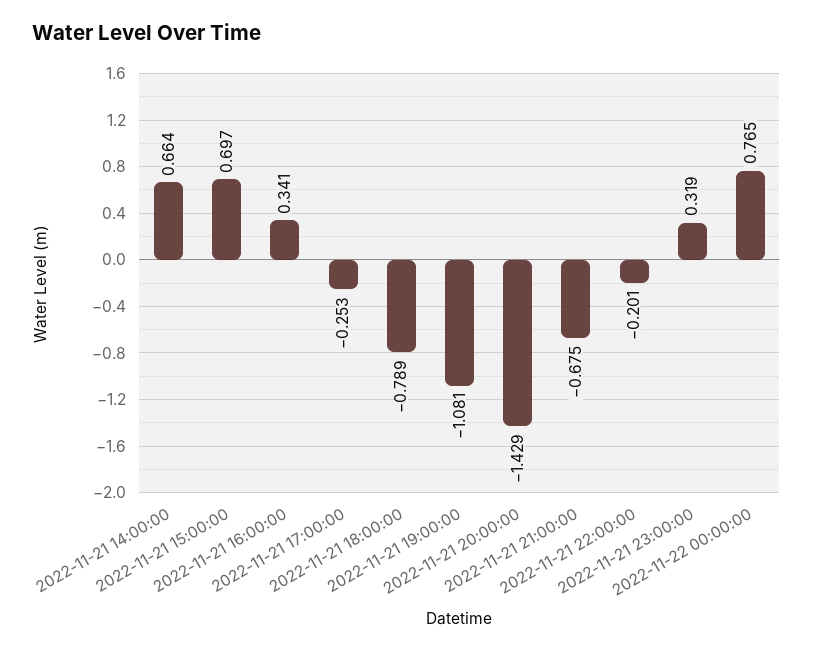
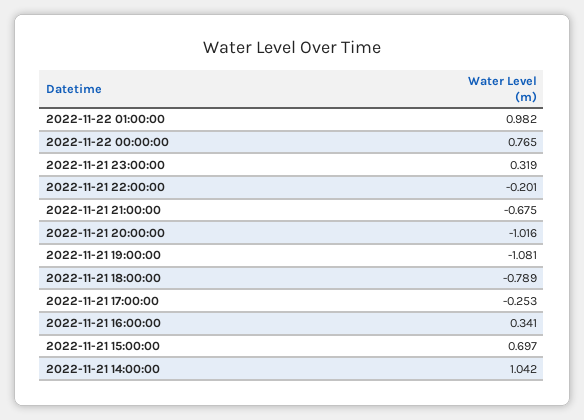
2022-11-21 14:00:00: 0.664 -> 1.042
2022-11-21 20:00:00: -1.429 -> -1.016
2022-11-22 01:00:00: none -> 0.982

